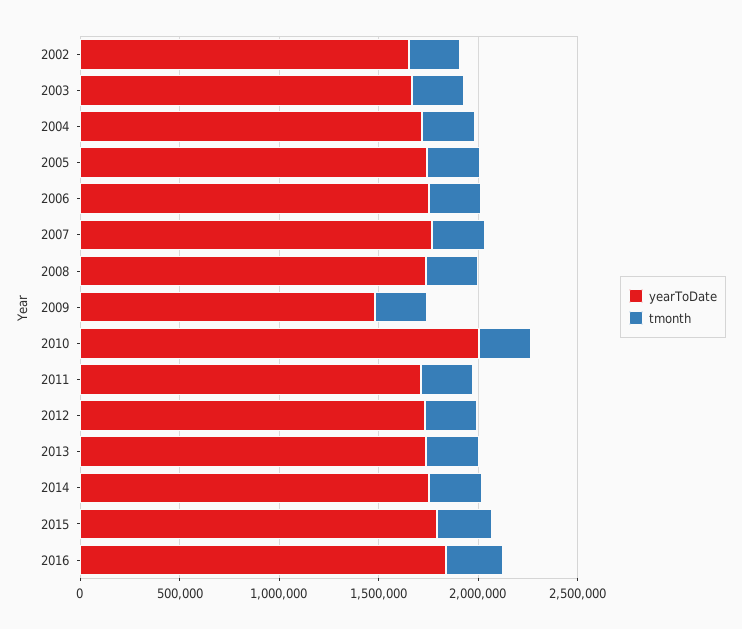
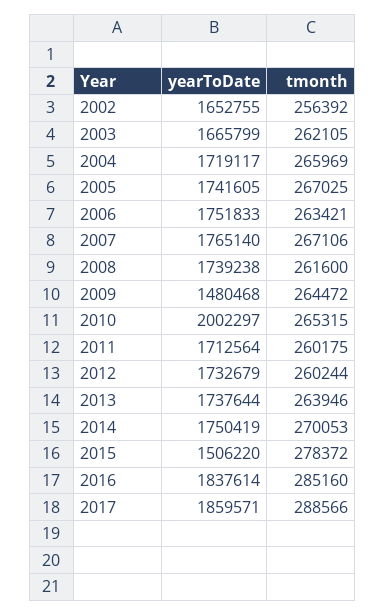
yearToDate, 2015: 1800000 -> 1506220
yearToDate, 2017: none -> 1859571
tmonth, 2017: none -> 288566

